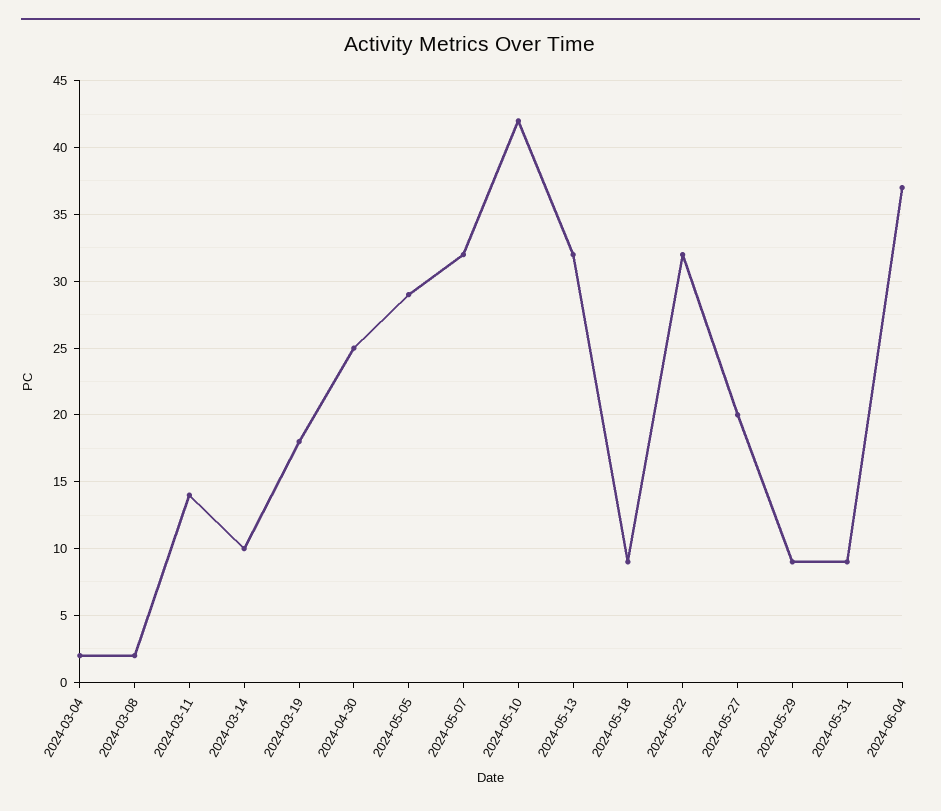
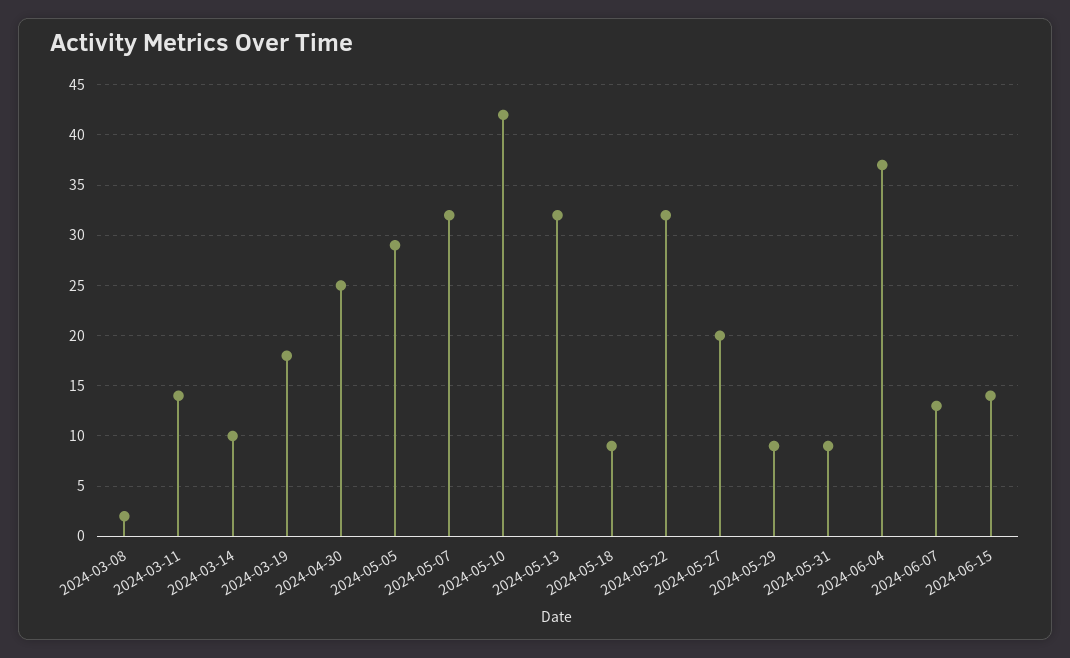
2024-03-04: 2 -> none
2024-06-07: none -> 13
2024-06-15: none -> 14

